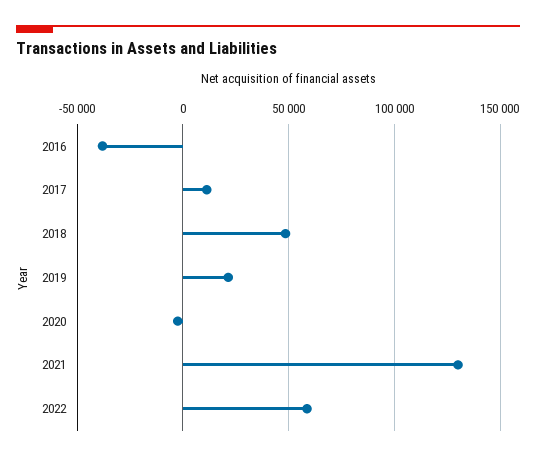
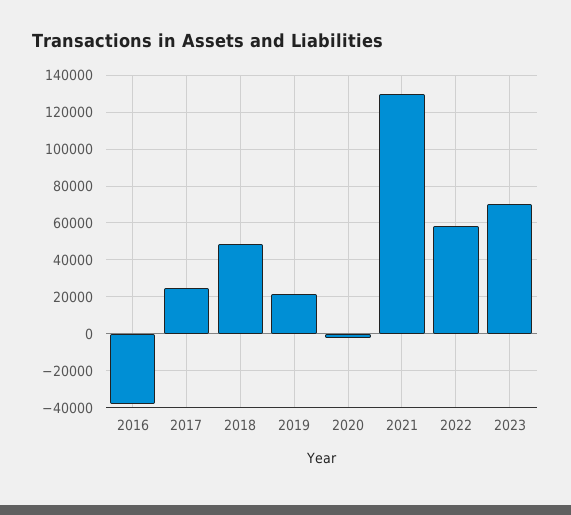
2017: 10000 -> 25000
2023: none -> 70000

